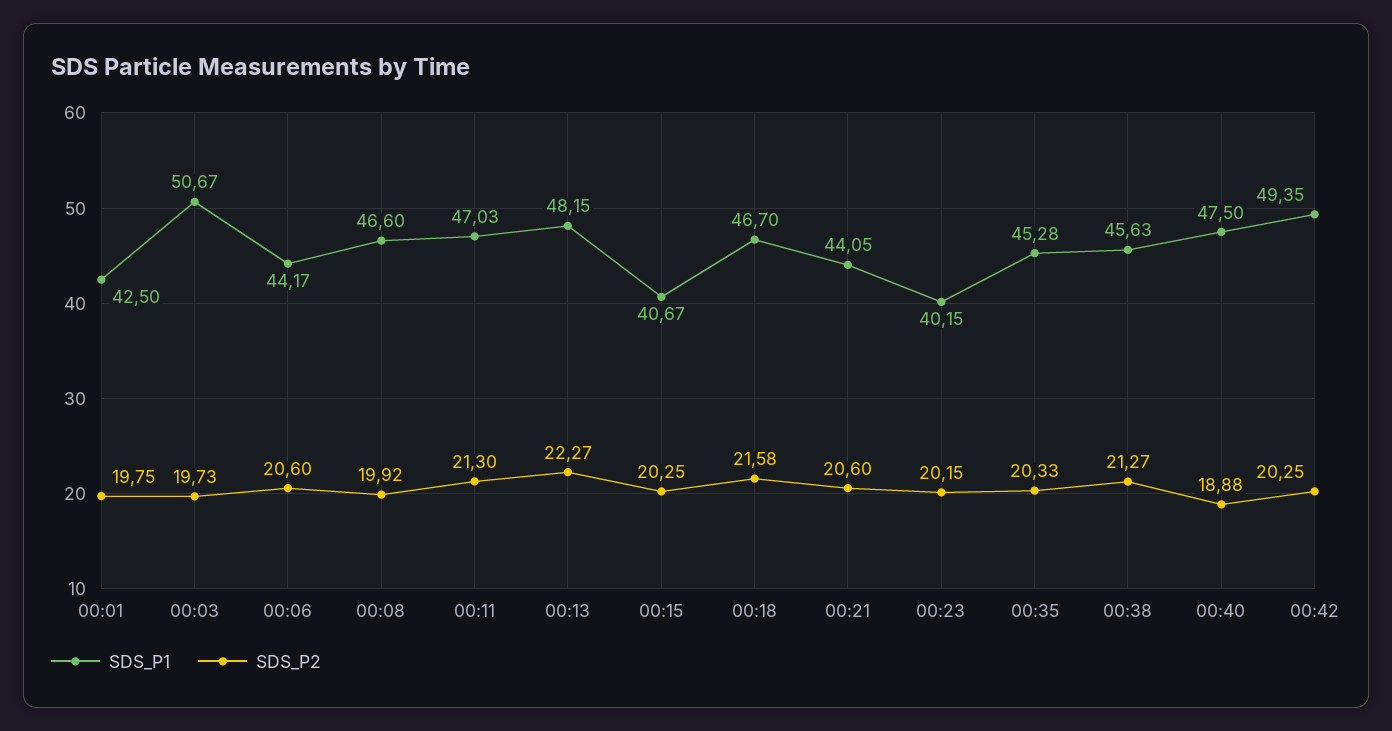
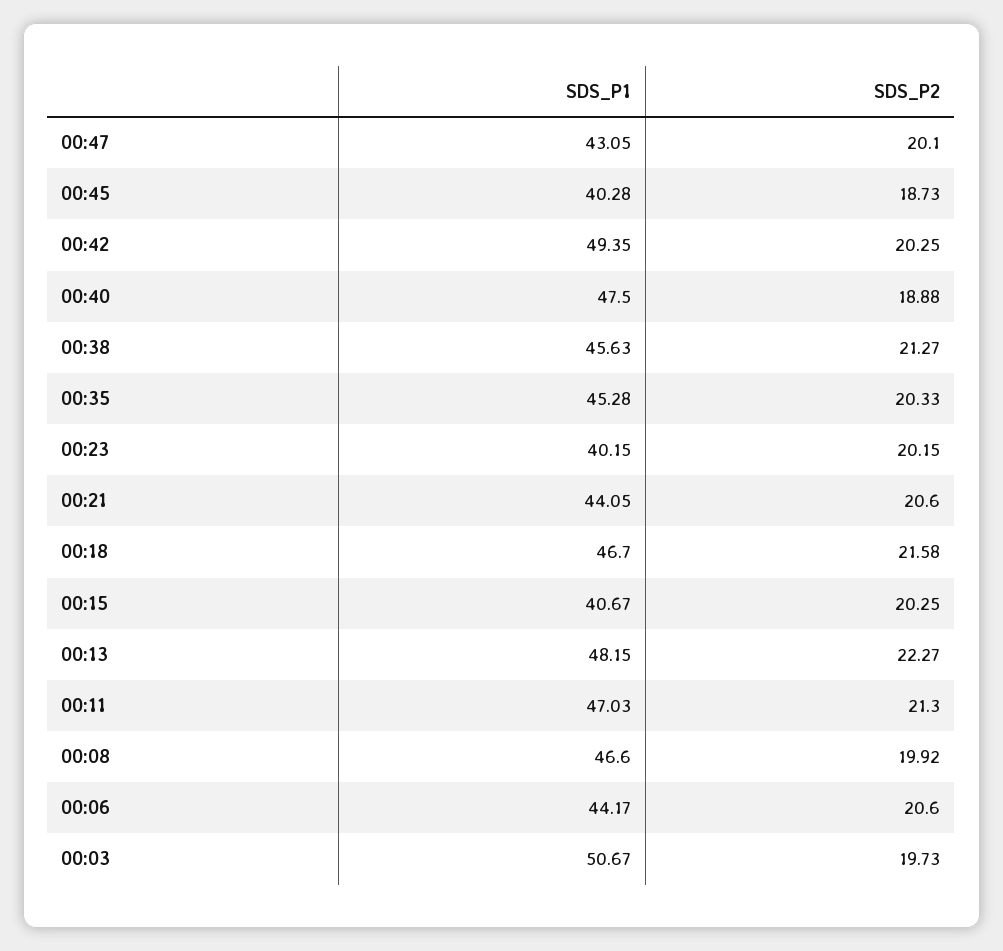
SDS_P1, 00:01: 42.5 -> none
SDS_P2, 00:01: 19.75 -> none
SDS_P1, 00:47: none -> 43.05
SDS_P2, 00:47: none -> 20.1
SDS_P1, 00:45: none -> 40.28
SDS_P2, 00:45: none -> 18.73

